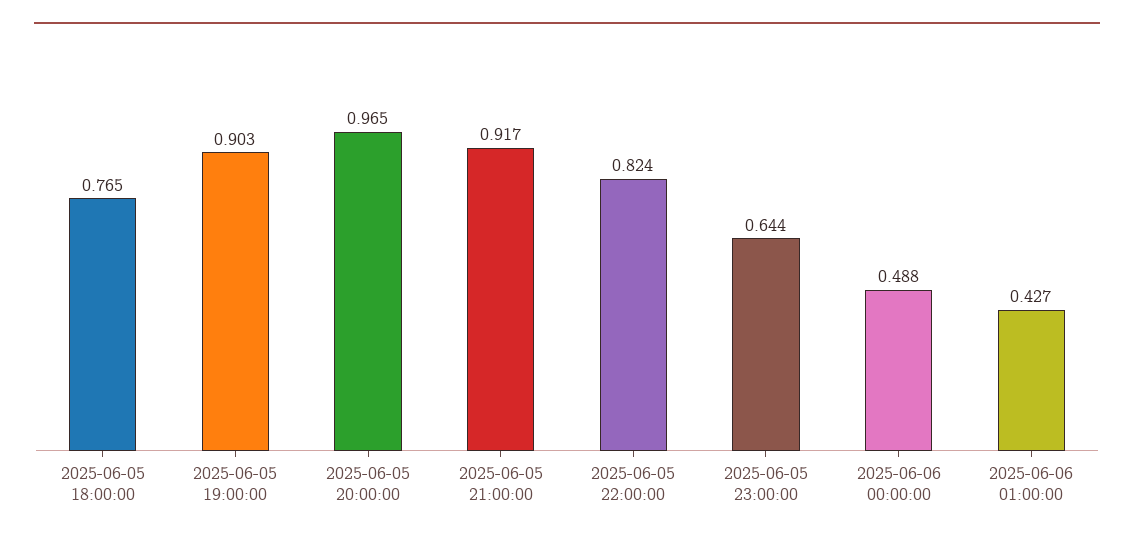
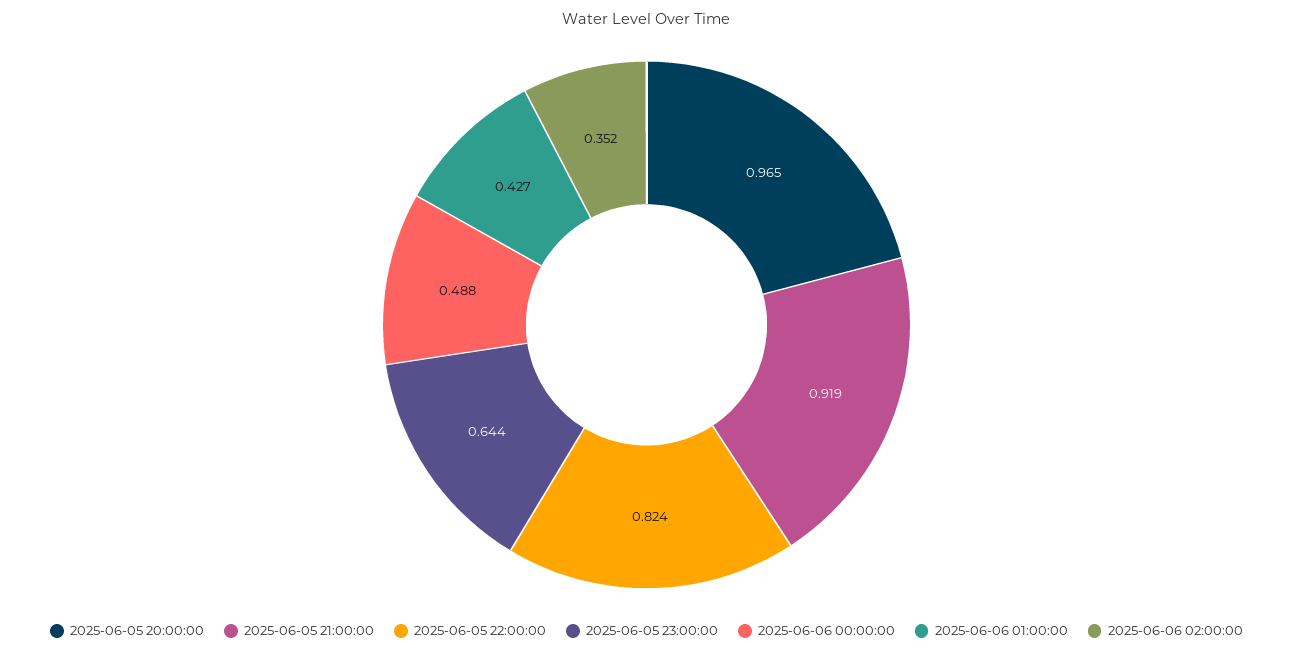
2025-06-05 18:00:00: 0.765 -> none
2025-06-05 19:00:00: 0.903 -> none
2025-06-05 21:00:00: 0.917 -> 0.919
2025-06-06 02:00:00: none -> 0.352

